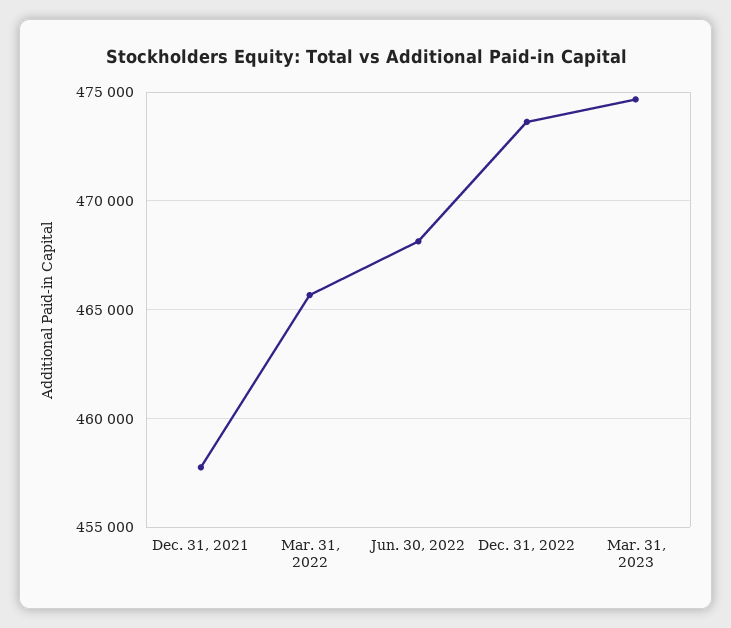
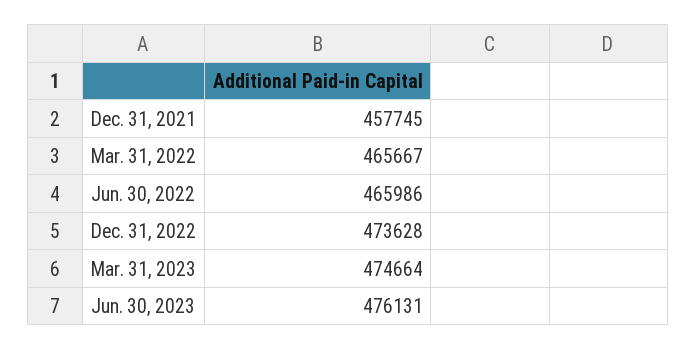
Jun. 30, 2022: 468000 -> 465986
Jun. 30, 2023: none -> 476131

